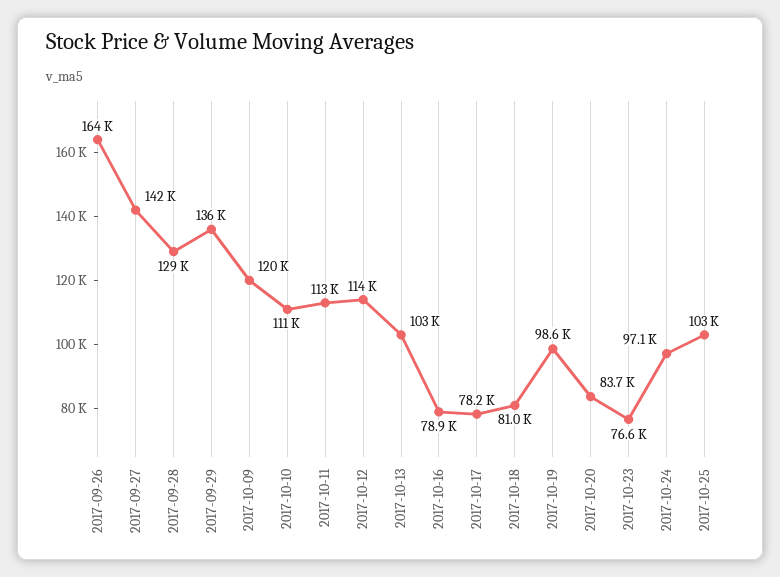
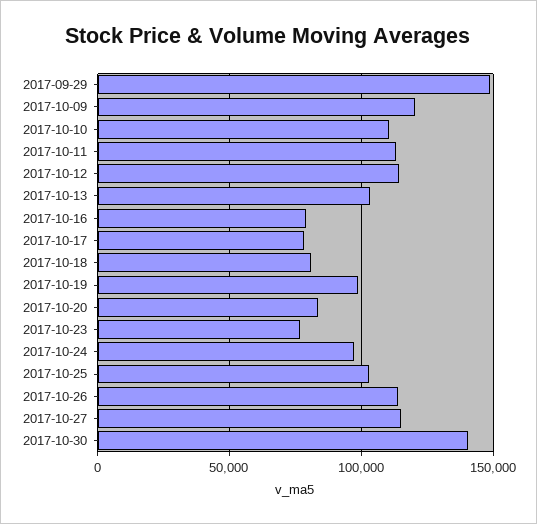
2017-09-26: 164000 -> none
2017-09-27: 142000 -> none
2017-09-28: 129000 -> none
2017-09-29: 136000 -> 150000
2017-10-26: none -> 115000
2017-10-27: none -> 115000
2017-10-30: none -> 140000

